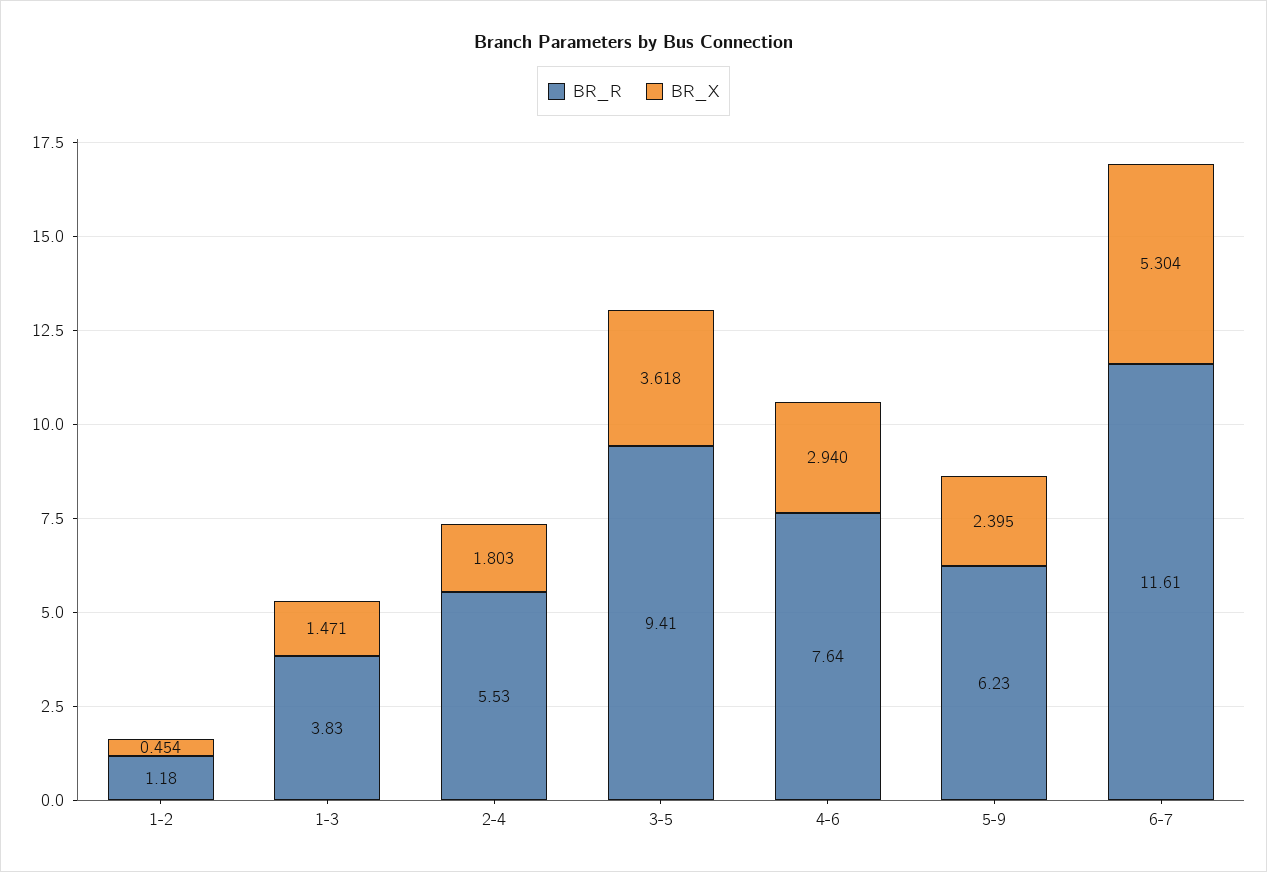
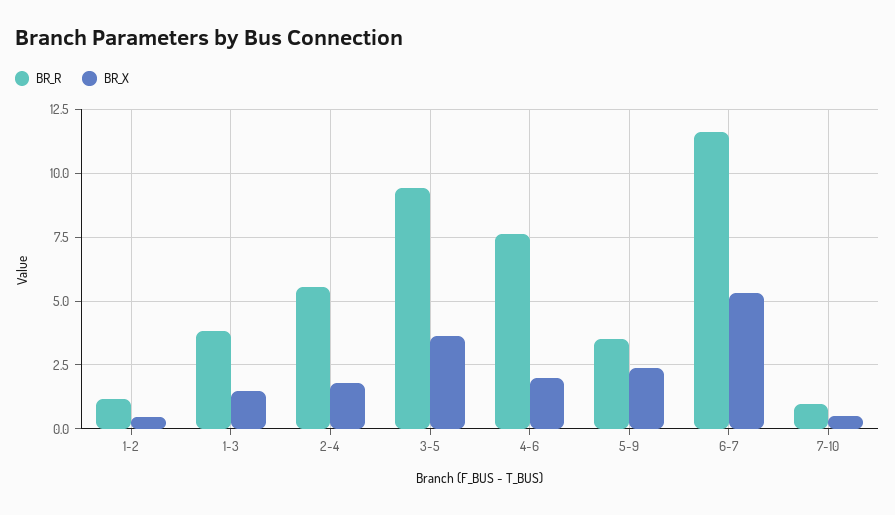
BR_X, 4-6: 2.94 -> 2
BR_R, 5-9: 6.23 -> 3.5
BR_R, 7-10: none -> 1
BR_X, 7-10: none -> 0.5

